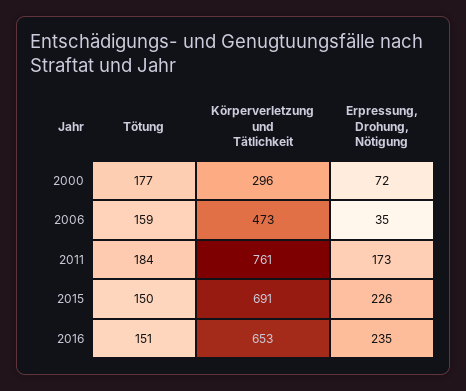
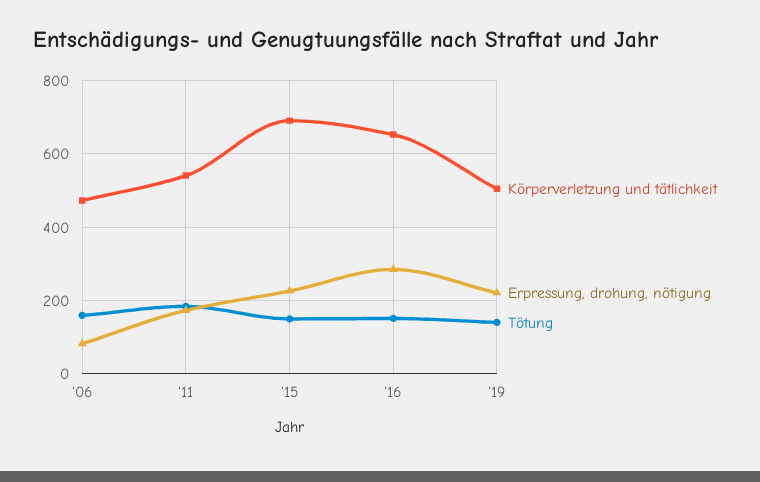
Tötung, 2000: 177 -> none
Körperverletzung und Tätlichkeit, 2000: 296 -> none
Erpressung, Drohung, Nötigung, 2000: 72 -> none
Erpressung, Drohung, Nötigung, 2006: 35 -> 80
Körperverletzung und Tätlichkeit, 2011: 761 -> 540
Erpressung, Drohung, Nötigung, 2016: 235 -> 280
Körperverletzung und Tätlichkeit, '19: none -> 500
Erpressung, Drohung, Nötigung, '19: none -> 220
Tötung, '19: none -> 140

